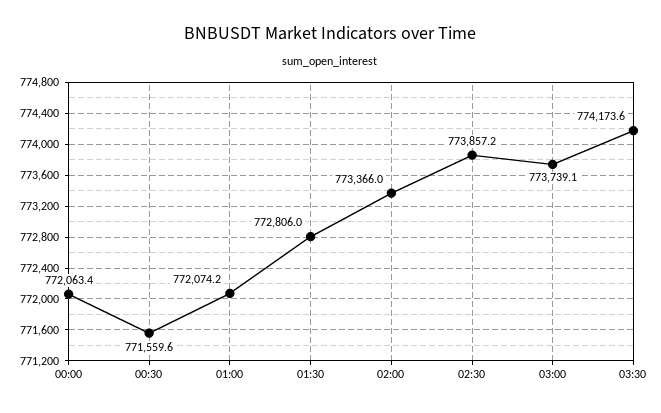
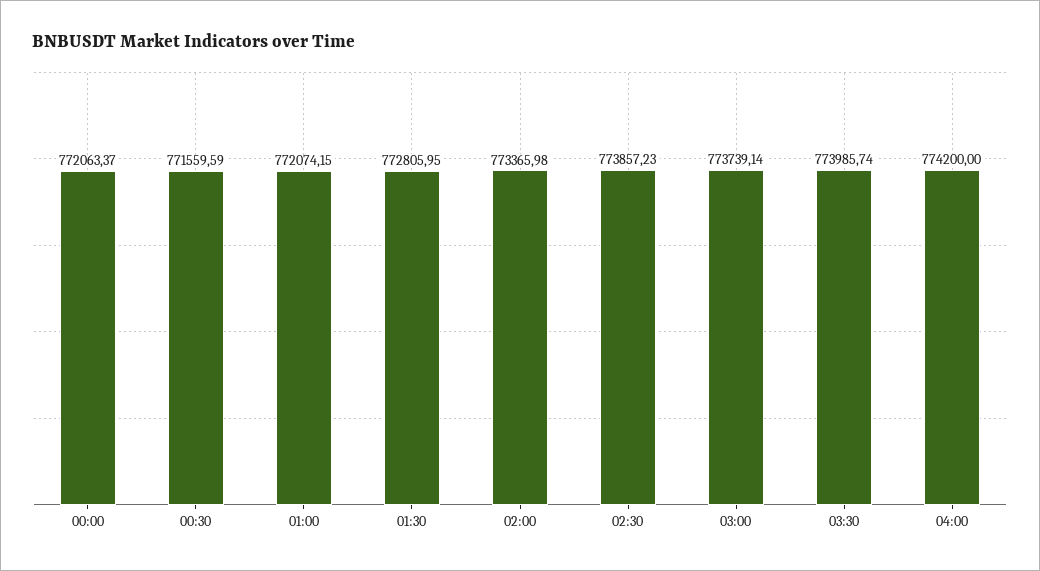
03:30: 774173.6 -> 773985.74
04:00: none -> 774200

